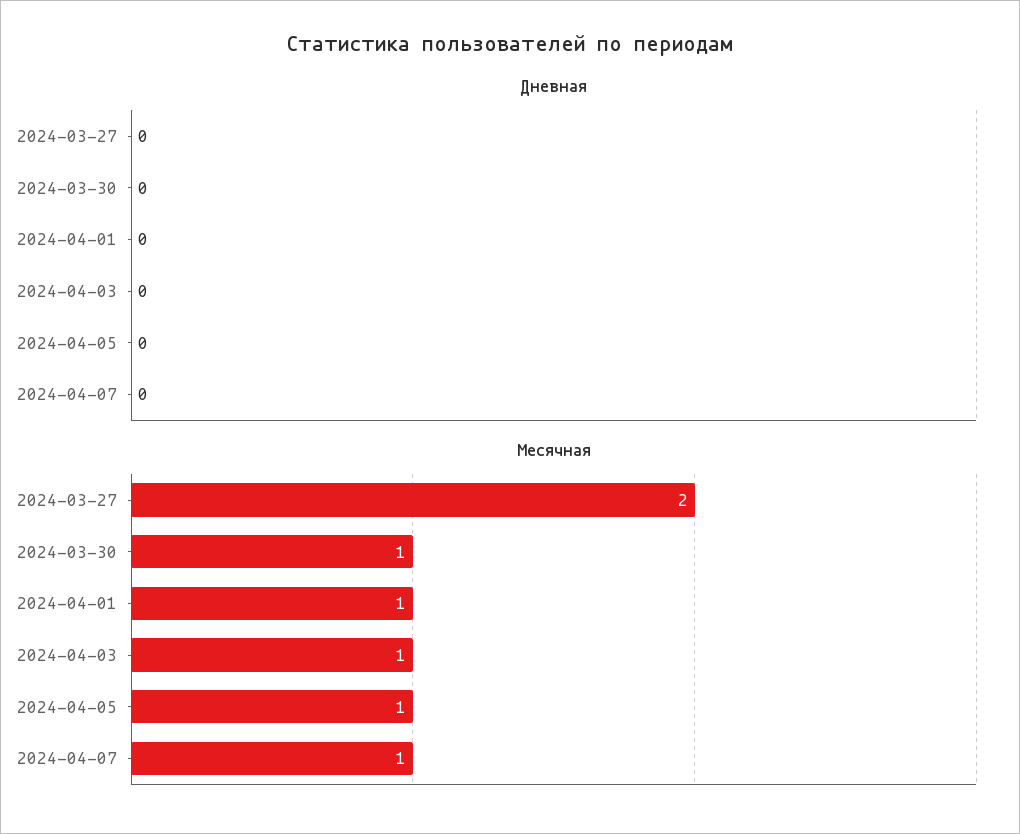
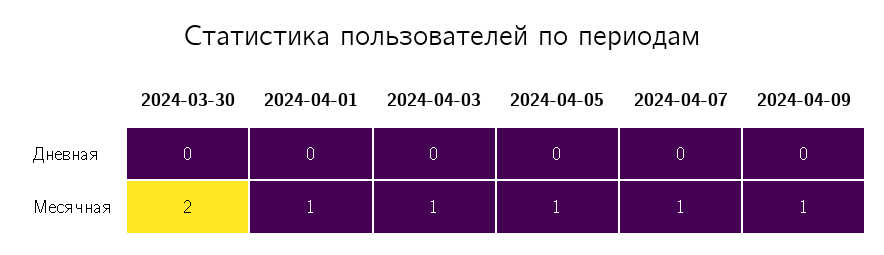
Дневная, 2024-03-27: 0 -> none
Месячная, 2024-03-27: 2 -> none
Месячная, 2024-03-30: 1 -> 2
Дневная, 2024-04-09: none -> 0
Месячная, 2024-04-09: none -> 1

